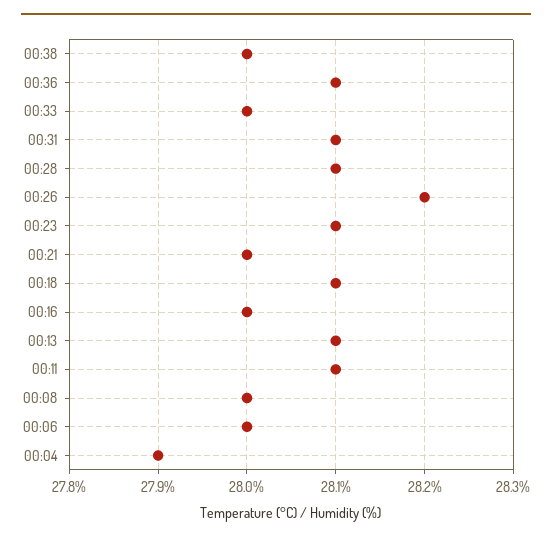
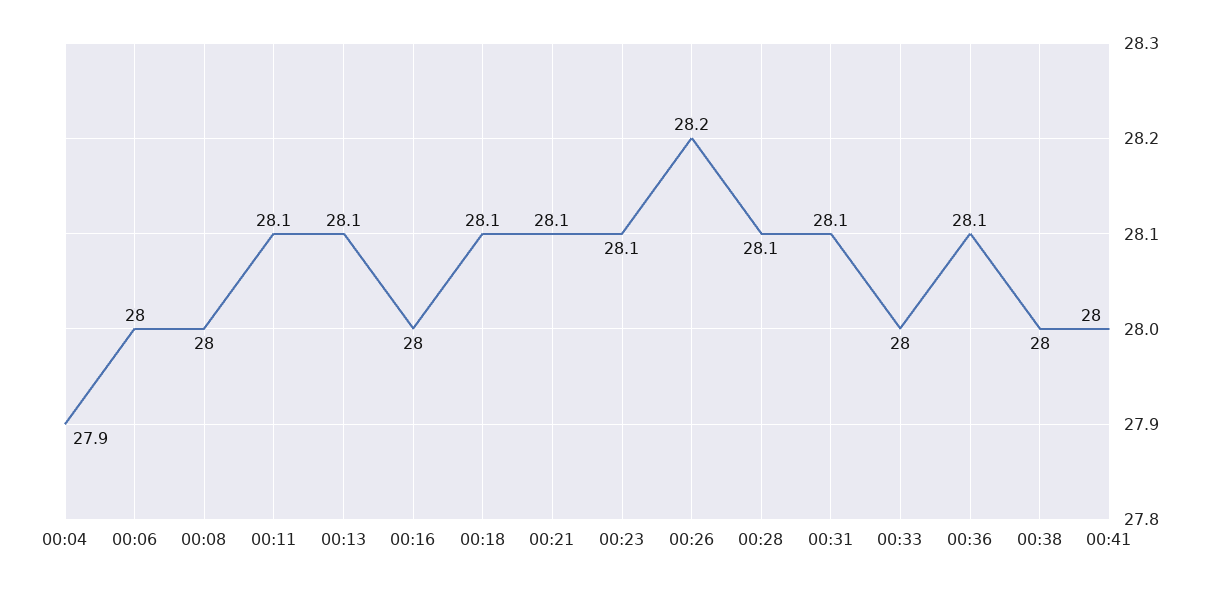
00:21: 28 -> 28.1
00:41: none -> 28

